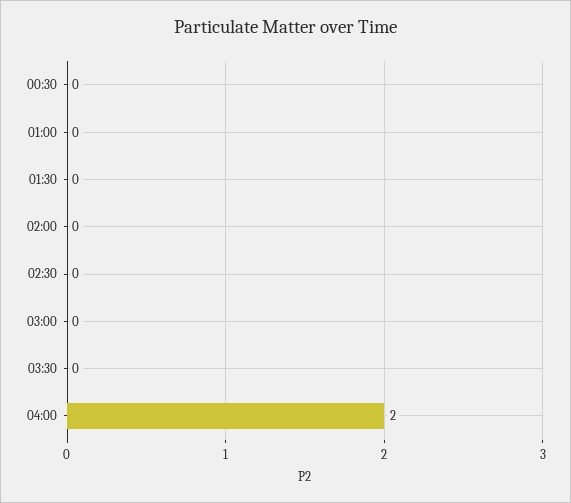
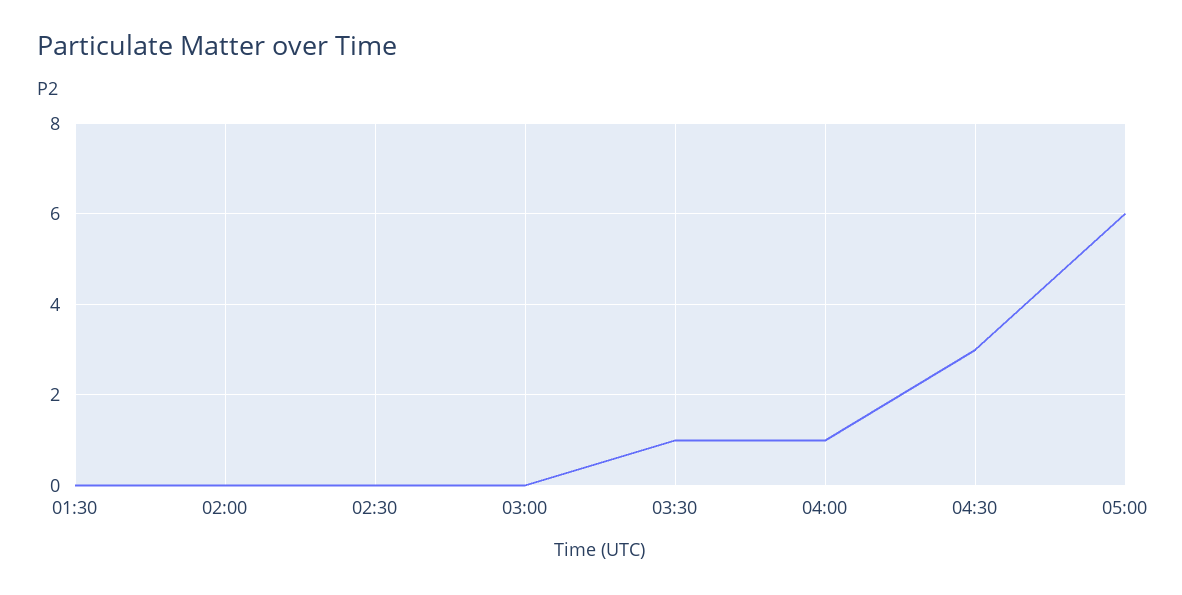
00:30: 0 -> none
01:00: 0 -> none
03:30: 0 -> 1
04:00: 2 -> 1
04:30: none -> 3
05:00: none -> 6

